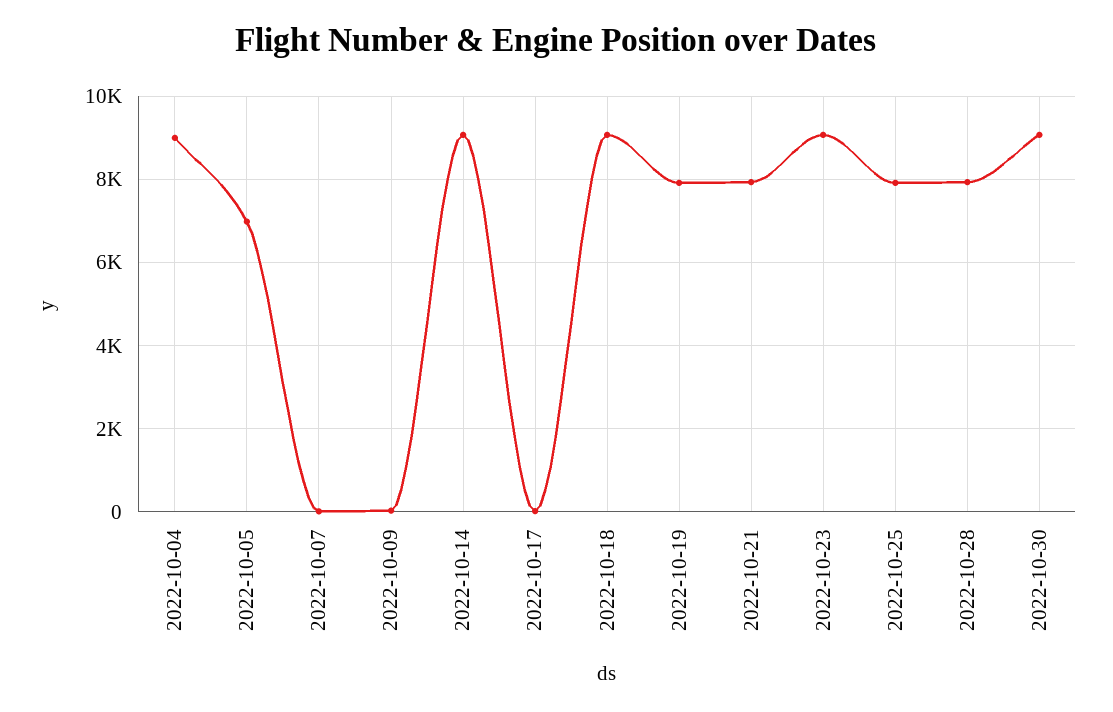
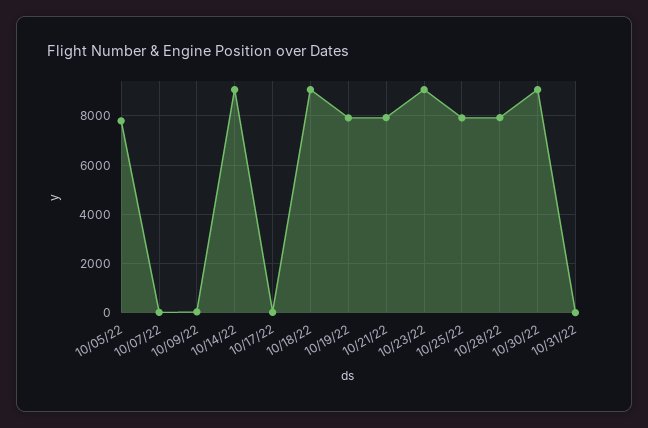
2022-10-04: 9000 -> none
2022-10-05: 7000 -> 7750
10/31/22: none -> 0

